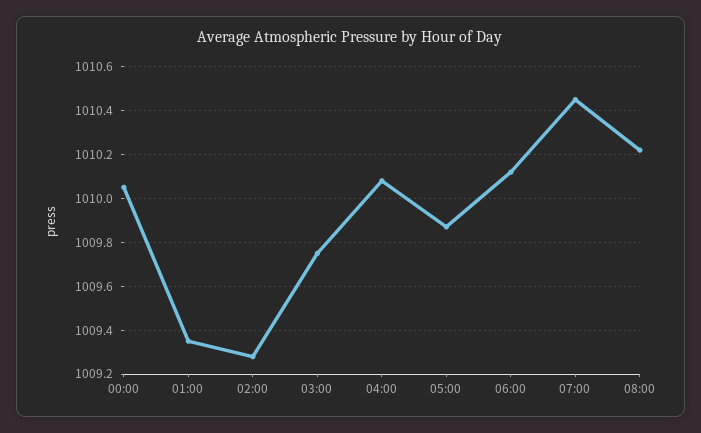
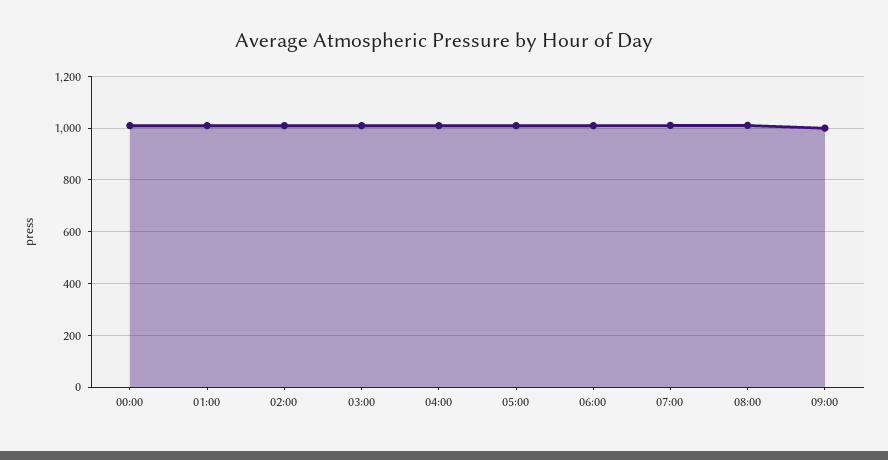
09:00: none -> 1000

